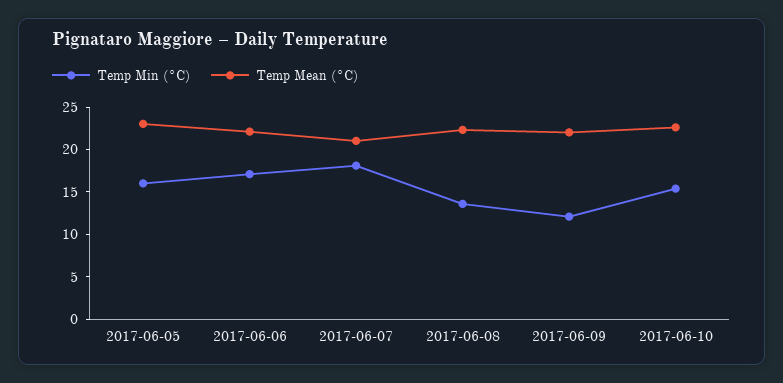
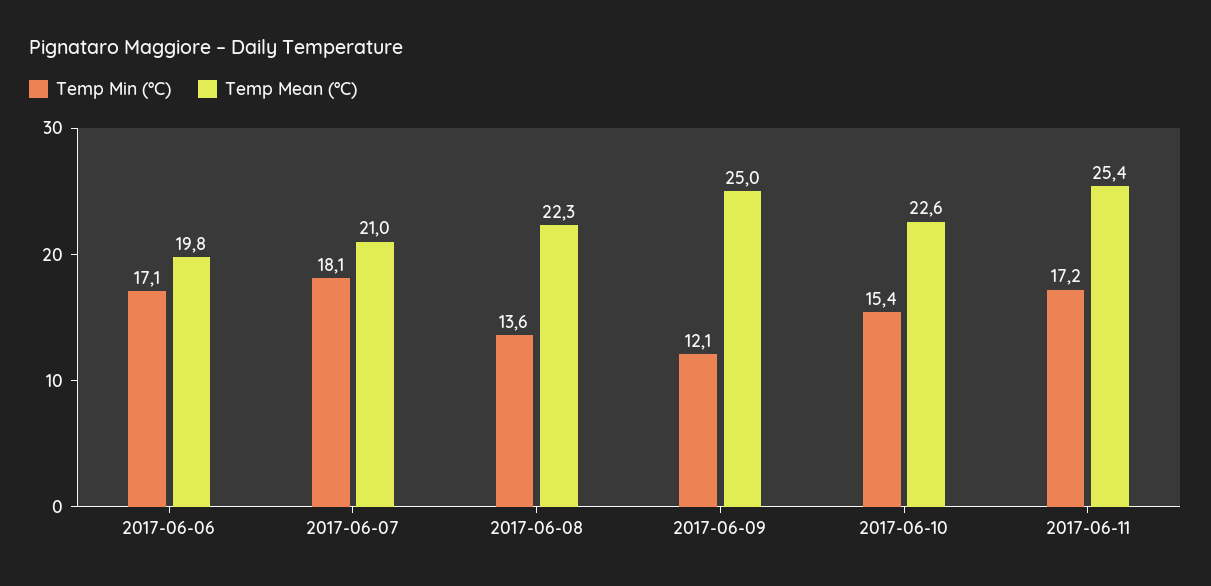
Temp Min (°C), 2017-06-05: 16 -> none
Temp Mean (°C), 2017-06-05: 23 -> none
Temp Mean (°C), 2017-06-06: 22 -> 19.8
Temp Mean (°C), 2017-06-09: 22 -> 25
Temp Min (°C), 2017-06-11: none -> 17.2
Temp Mean (°C), 2017-06-11: none -> 25.4

